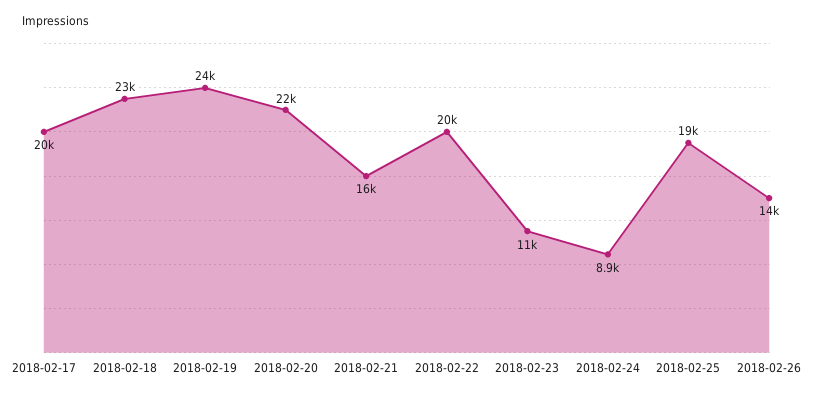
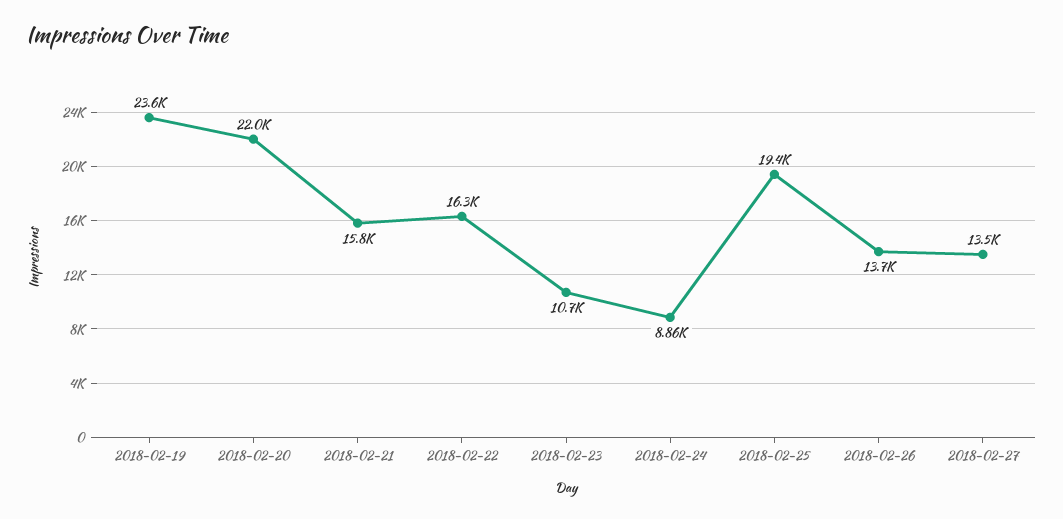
2018-02-17: 20000 -> none
2018-02-18: 23000 -> none
2018-02-22: 20000 -> 16300
2018-02-27: none -> 13500

